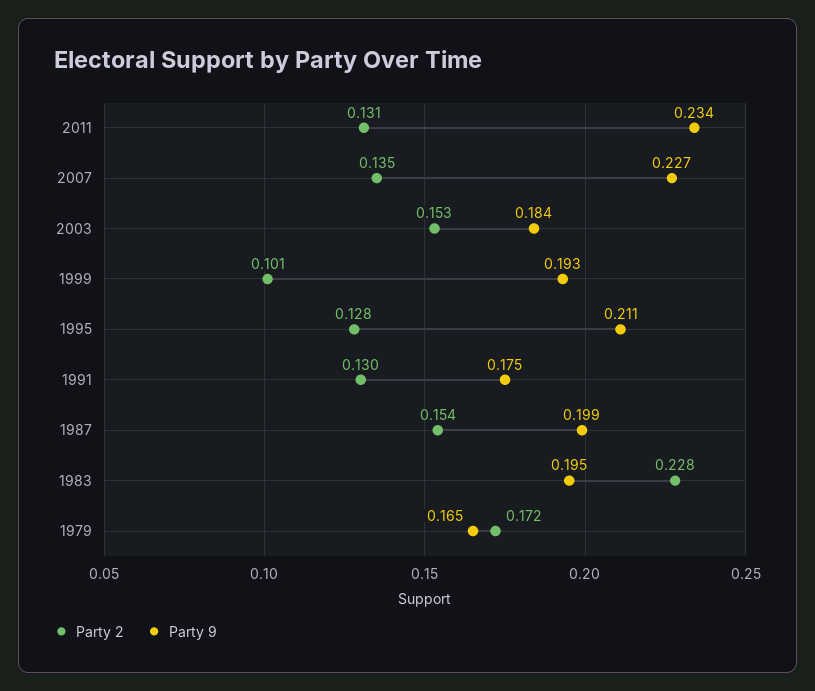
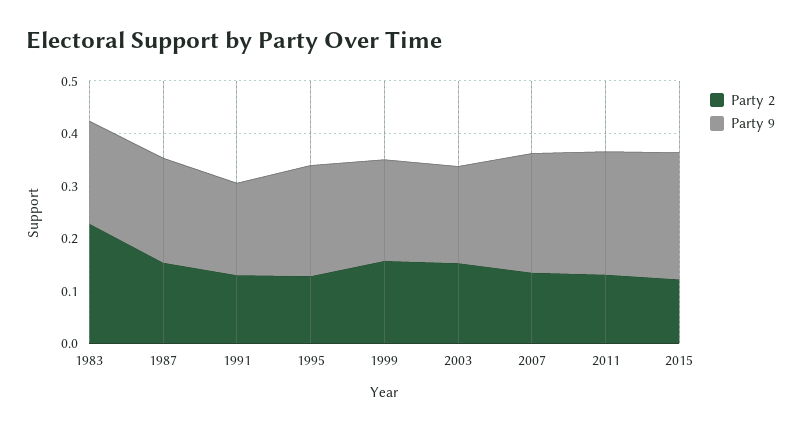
Party 2, 1999: 0.101 -> 0.16
Party 2, 1979: 0.172 -> none
Party 9, 1979: 0.165 -> none
Party 2, 2015: none -> 0.12
Party 9, 2015: none -> 0.24

